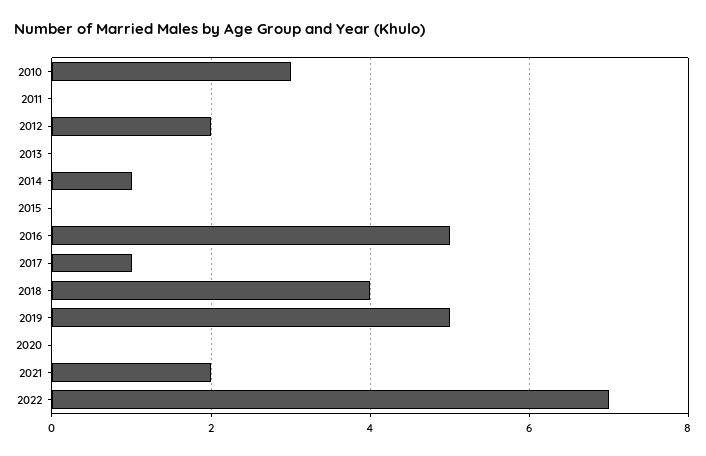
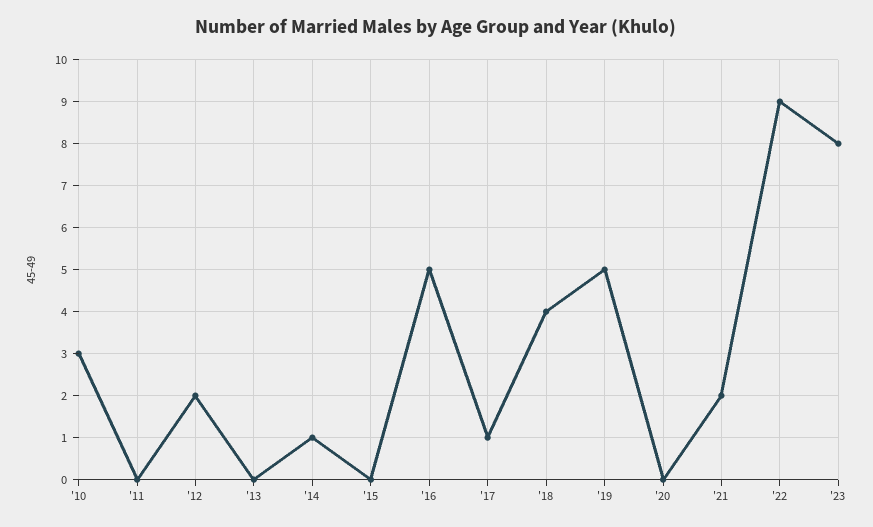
2022: 7 -> 9
'23: none -> 8

